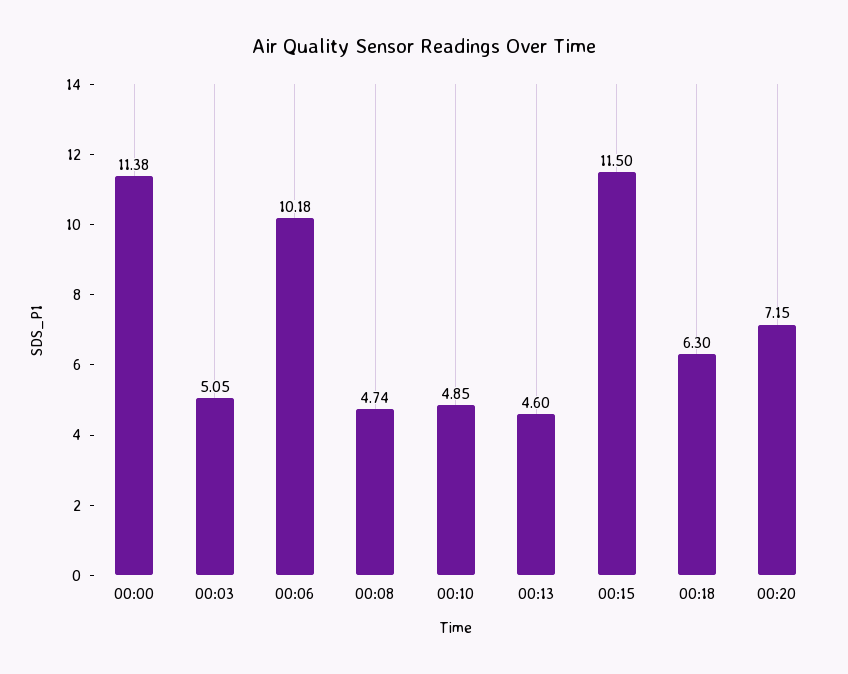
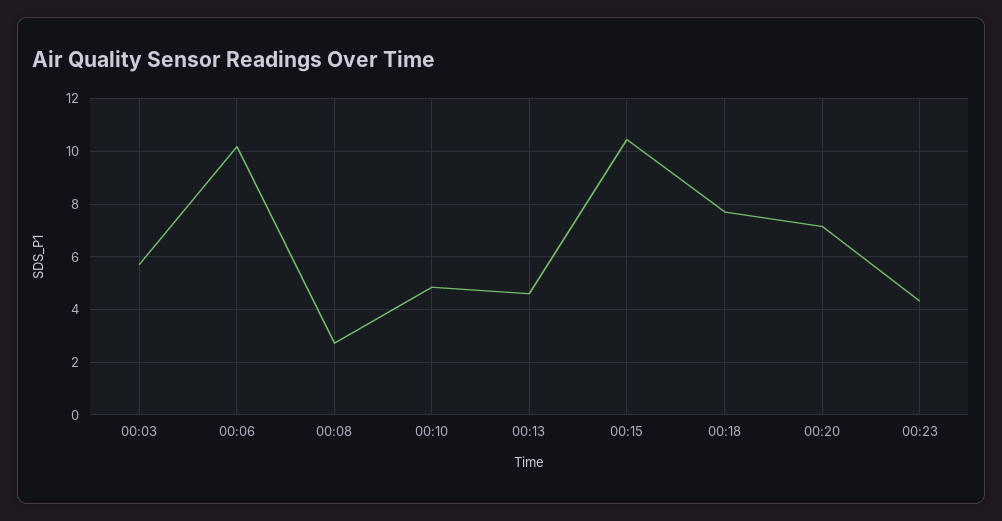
00:00: 11.38 -> none
00:03: 5.05 -> 5.75
00:08: 4.74 -> 2.75
00:15: 11.5 -> 10.5
00:18: 6.3 -> 7.75
00:23: none -> 4.25

